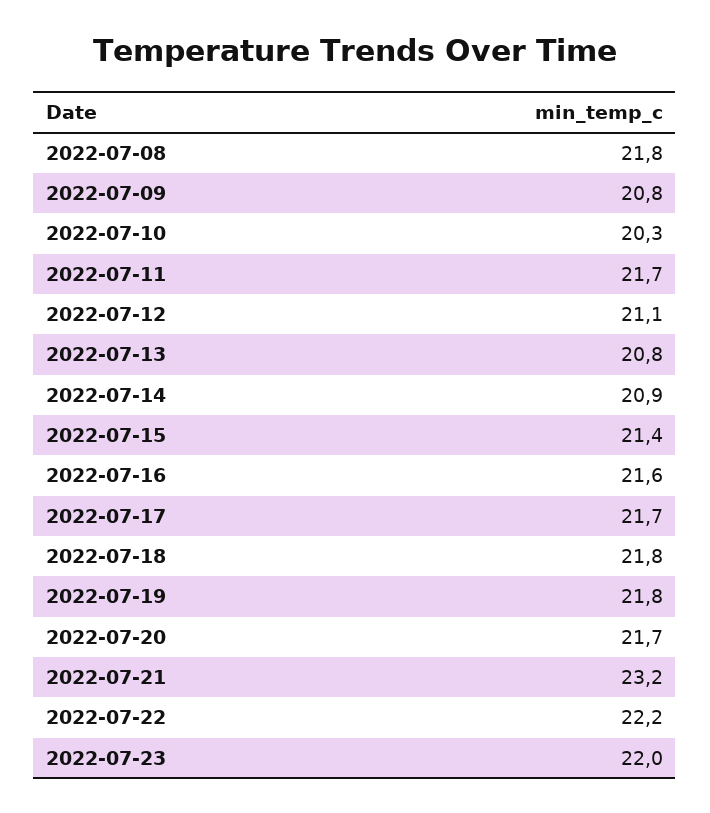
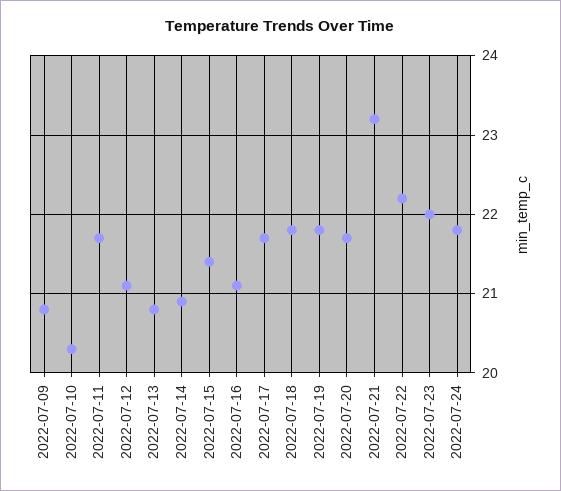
2022-07-08: 21.8 -> none
2022-07-16: 21.6 -> 21.1
2022-07-24: none -> 21.8

